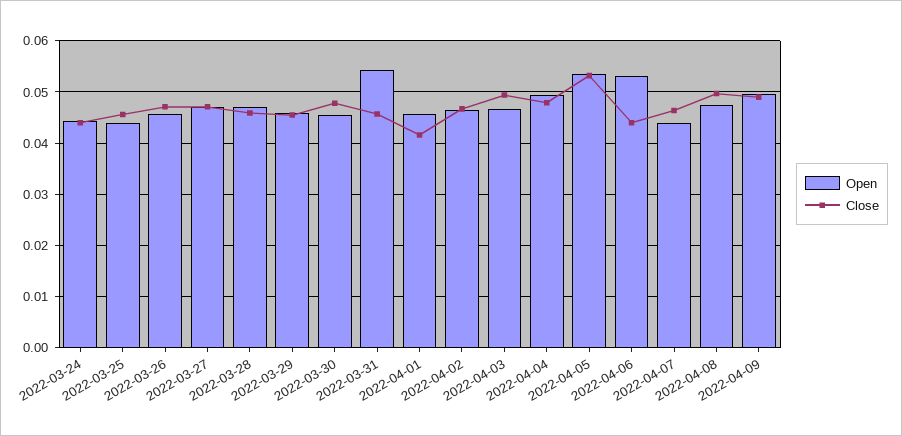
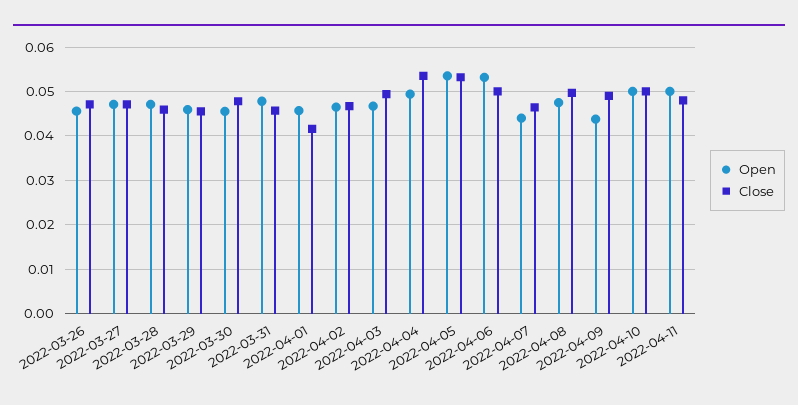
Open, 2022-03-24: 0.044 -> none
Close, 2022-03-24: 0.044 -> none
Open, 2022-03-25: 0.044 -> none
Close, 2022-03-25: 0.046 -> none
Open, 2022-03-31: 0.054 -> 0.048
Close, 2022-04-04: 0.048 -> 0.054
Close, 2022-04-06: 0.044 -> 0.05
Open, 2022-04-09: 0.05 -> 0.044
Open, 2022-04-10: none -> 0.05
Close, 2022-04-10: none -> 0.05
Open, 2022-04-11: none -> 0.05
Close, 2022-04-11: none -> 0.048

